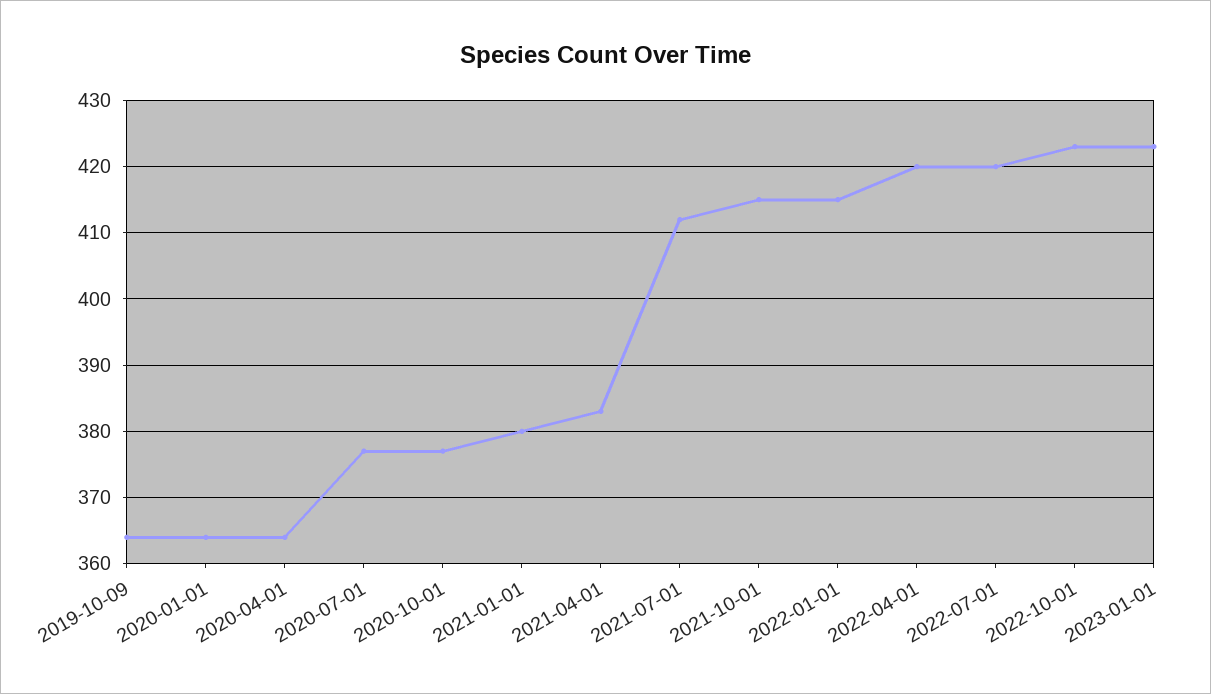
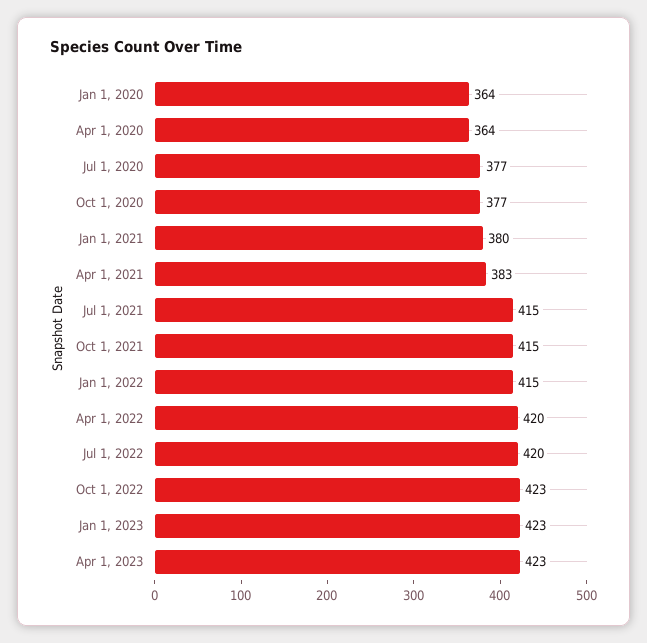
2019-10-09: 364 -> none
2021-07-01: 412 -> 415
Apr 1, 2023: none -> 423

